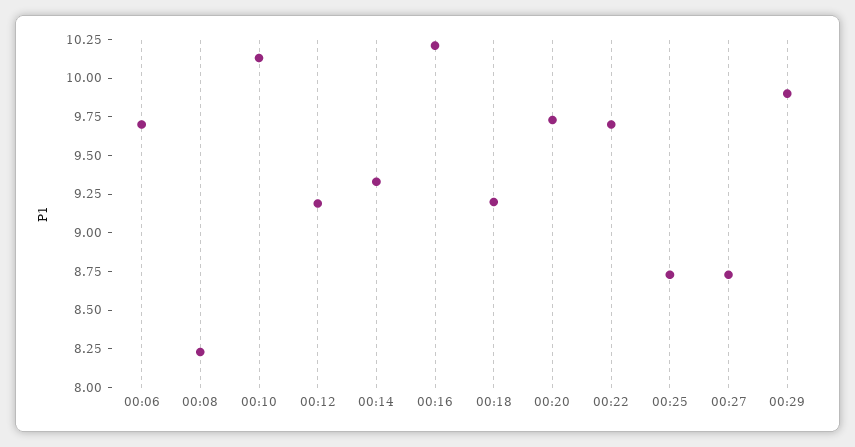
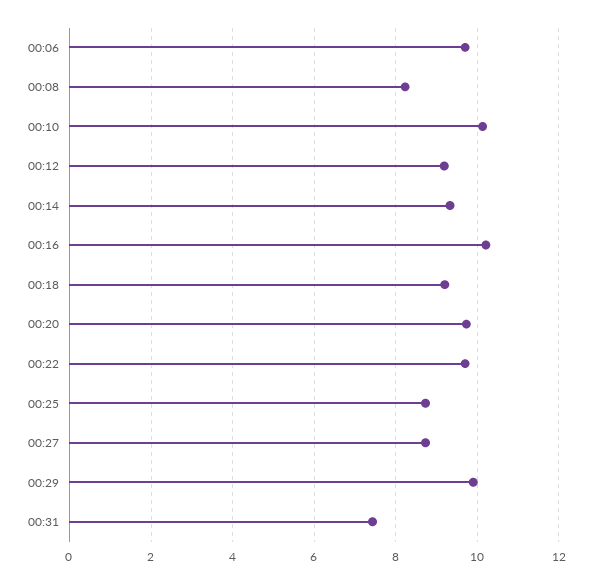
00:31: none -> 7.4

